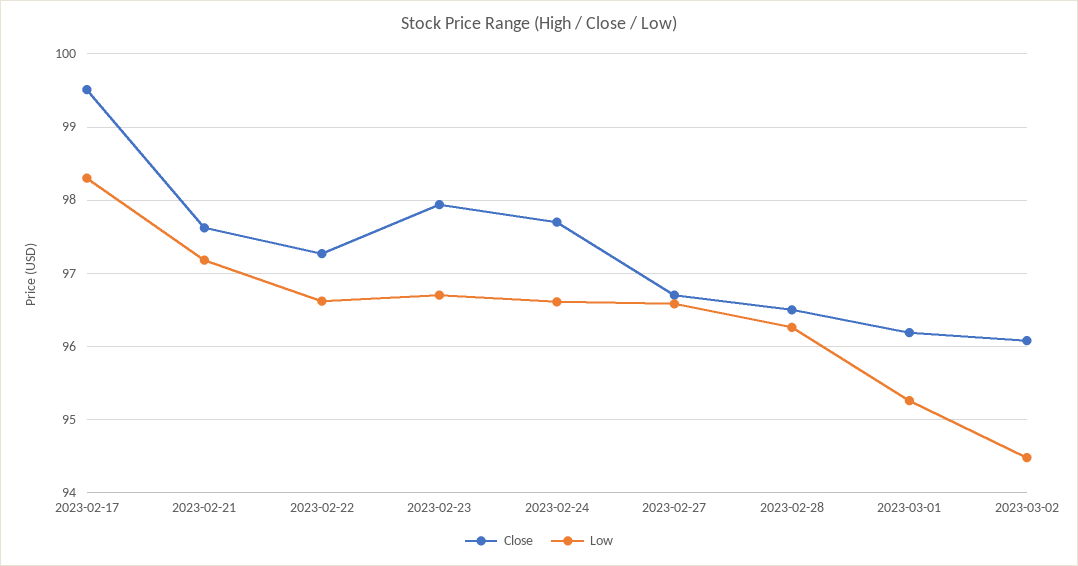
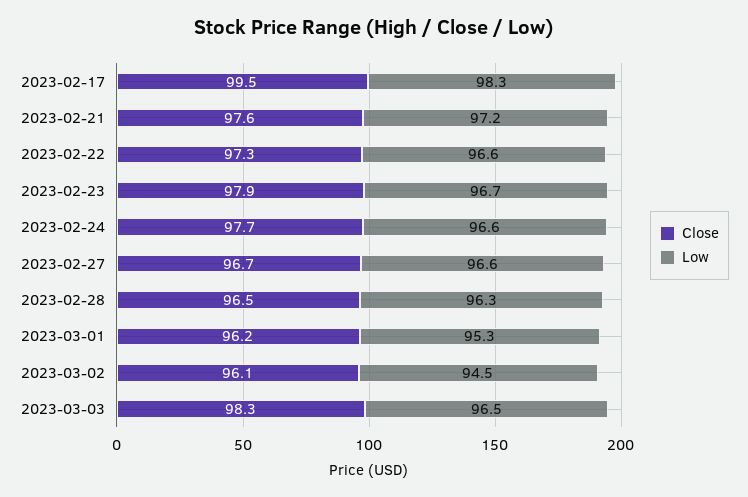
Close, 2023-03-03: none -> 98.3
Low, 2023-03-03: none -> 96.5

